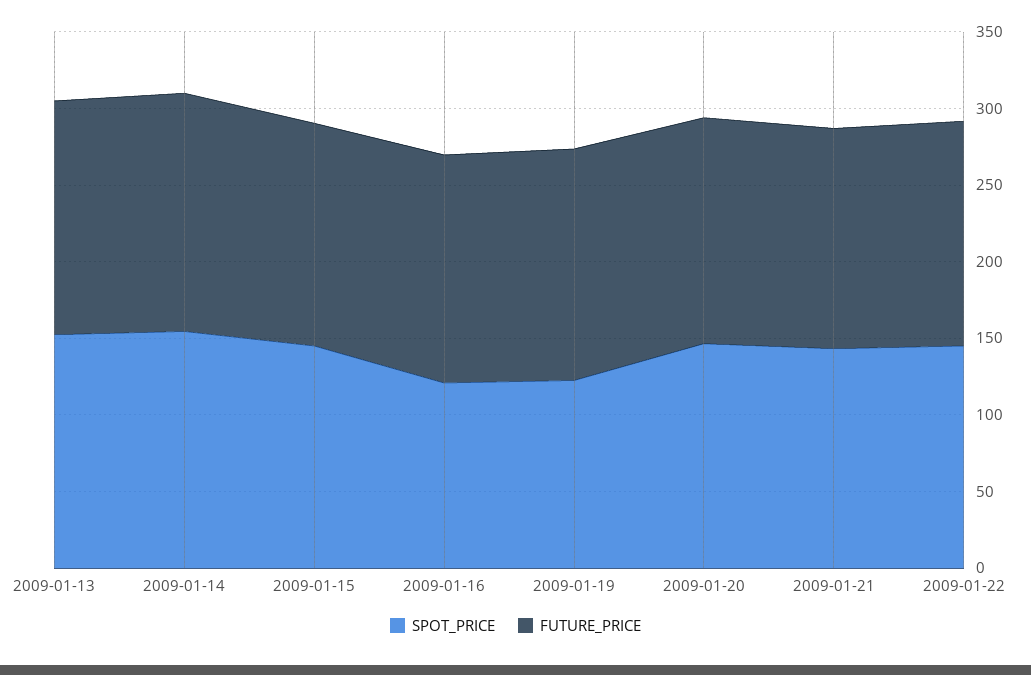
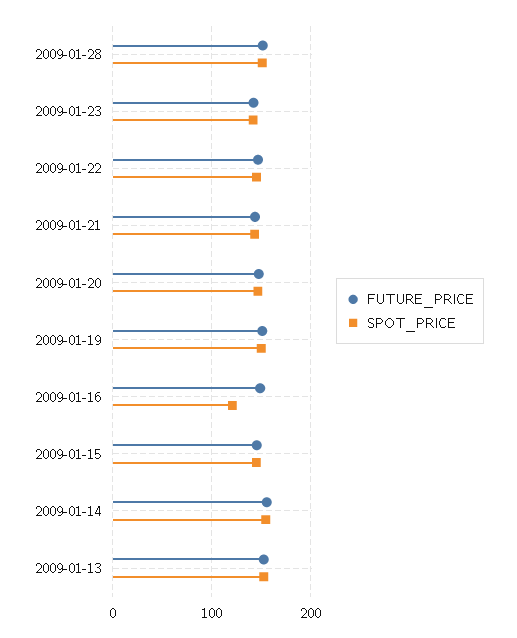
SPOT_PRICE, 2009-01-19: 120 -> 150
FUTURE_PRICE, 2009-01-28: none -> 150
SPOT_PRICE, 2009-01-28: none -> 150
FUTURE_PRICE, 2009-01-23: none -> 140
SPOT_PRICE, 2009-01-23: none -> 140

